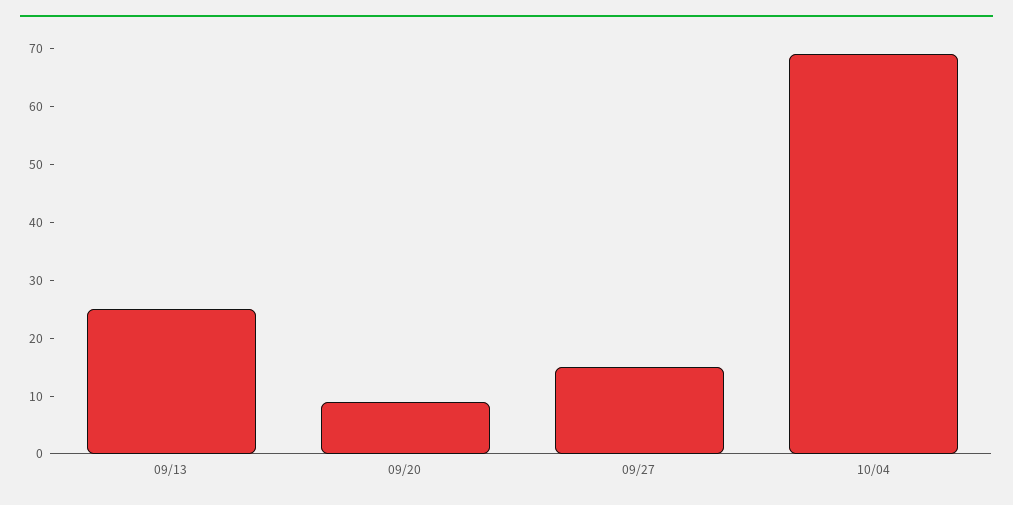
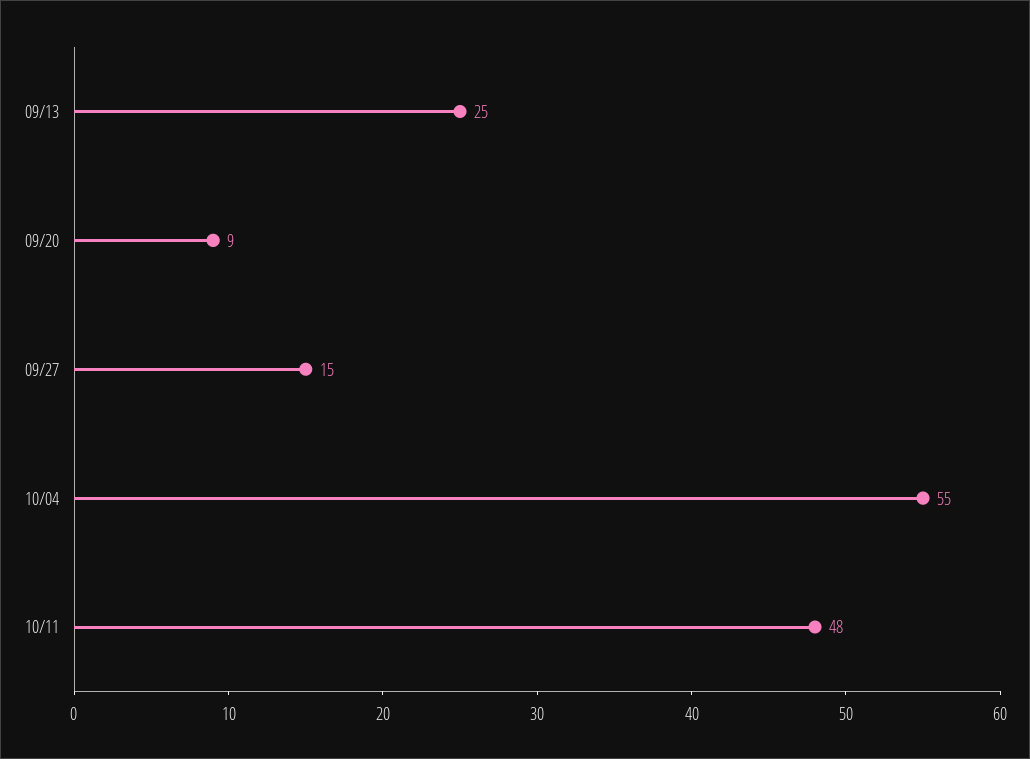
10/04: 70 -> 55
10/11: none -> 48

